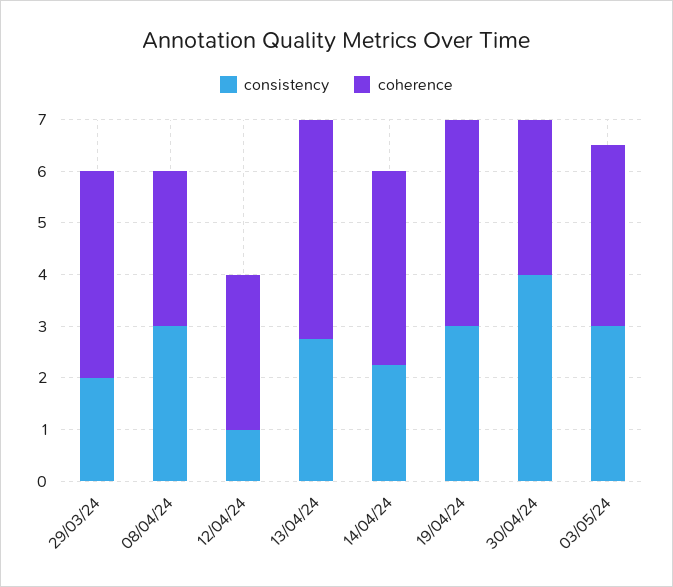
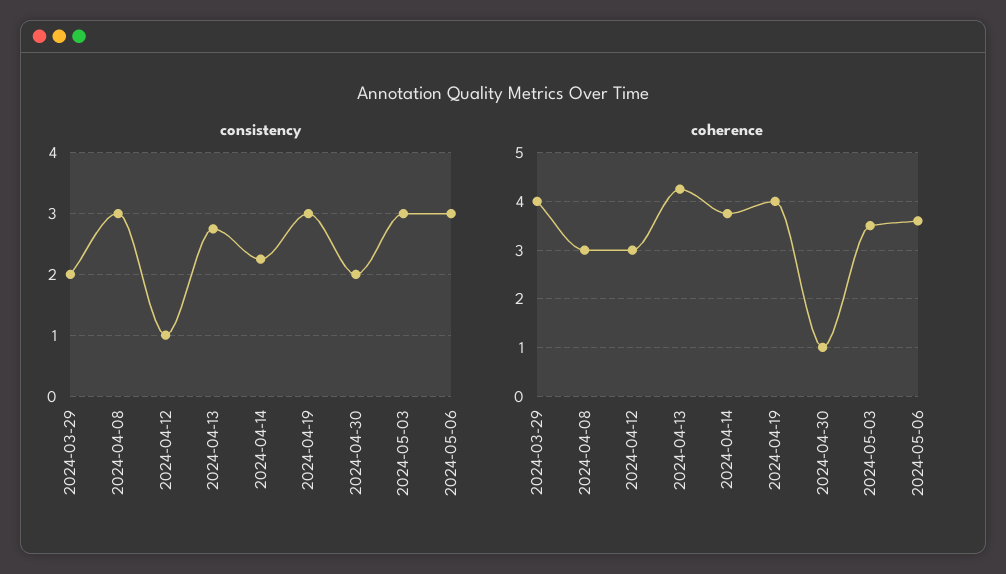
consistency, 30/04/24: 4 -> 2
coherence, 30/04/24: 3 -> 1
consistency, 2024-05-06: none -> 3
coherence, 2024-05-06: none -> 3.6

